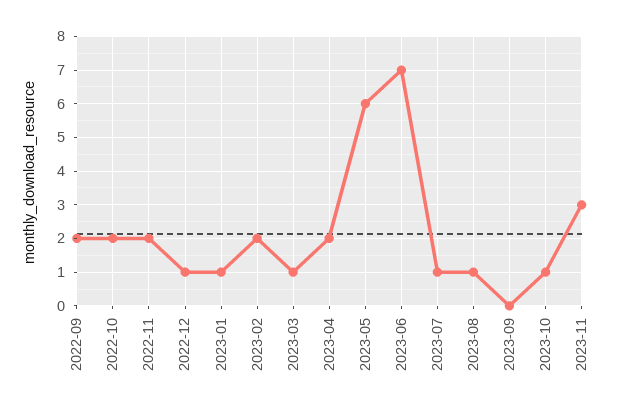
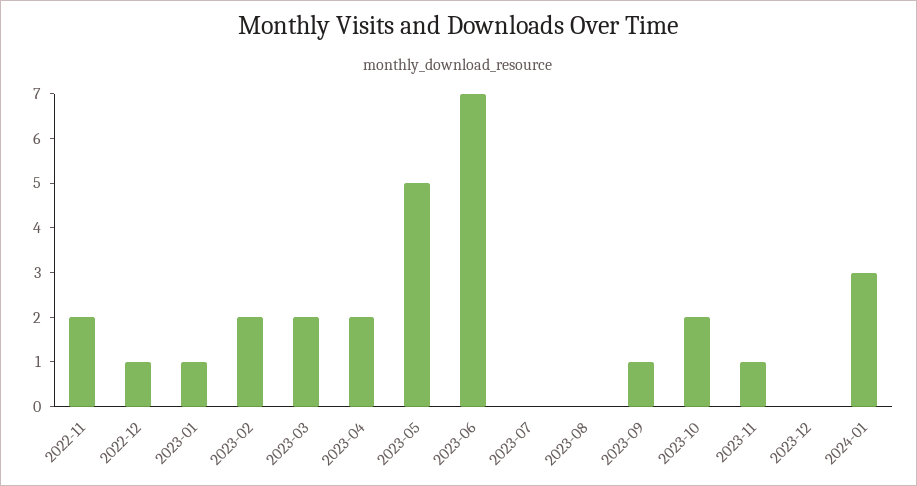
2022-09: 2 -> none
2022-10: 2 -> none
2023-03: 1 -> 2
2023-05: 6 -> 5
2023-07: 1 -> 0
2023-08: 1 -> 0
2023-09: 0 -> 1
2023-10: 1 -> 2
2023-11: 3 -> 1
2023-12: none -> 0
2024-01: none -> 3

